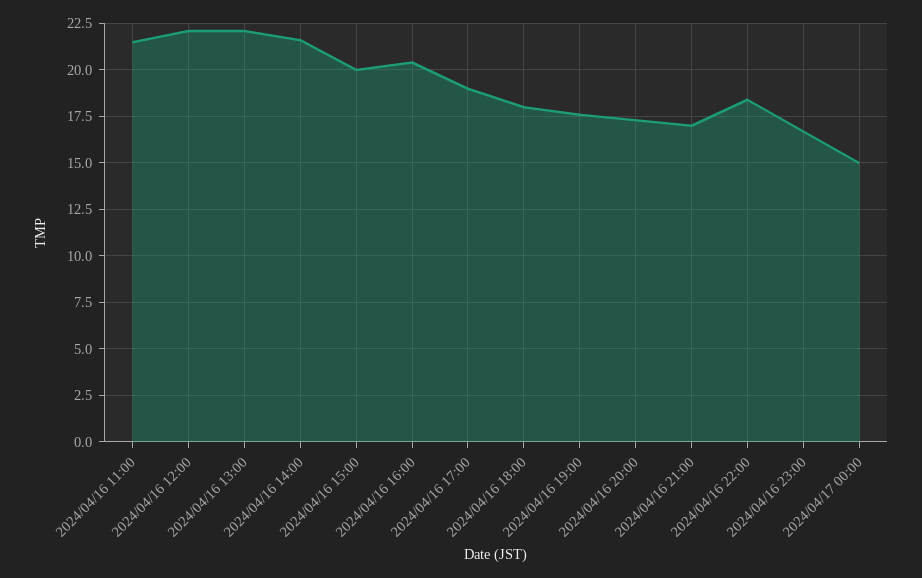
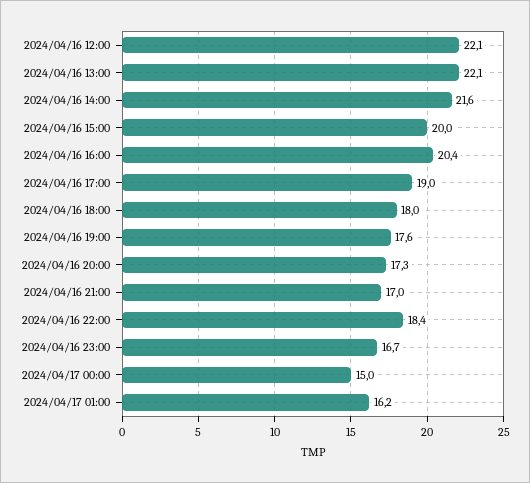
2024/04/16 11:00: 21.5 -> none
2024/04/17 01:00: none -> 16.2

